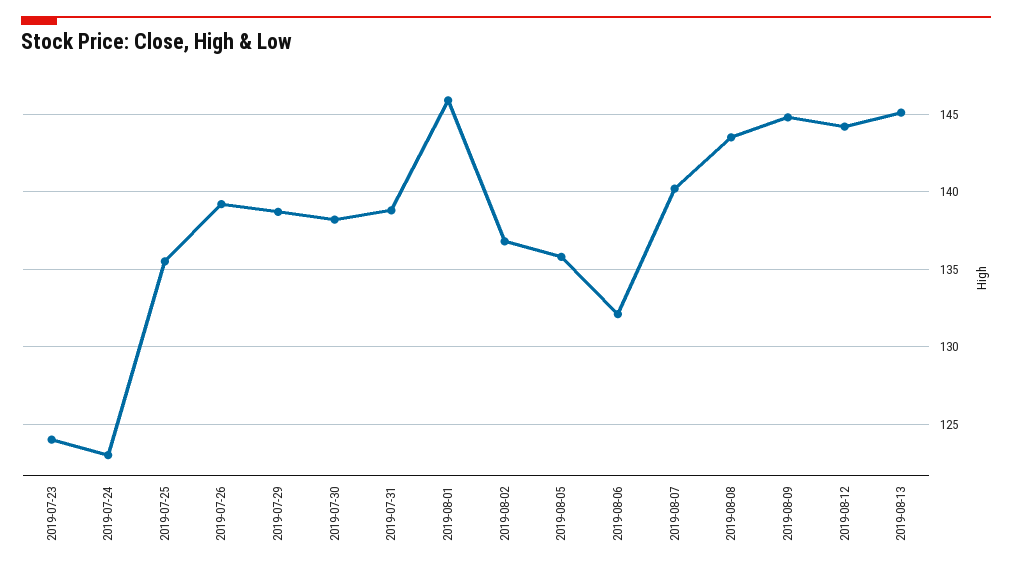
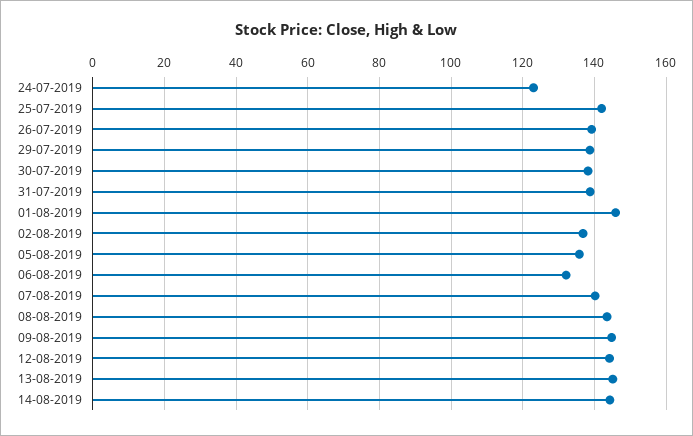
2019-07-23: 124 -> none
2019-07-25: 135.5 -> 142
14-08-2019: none -> 144

